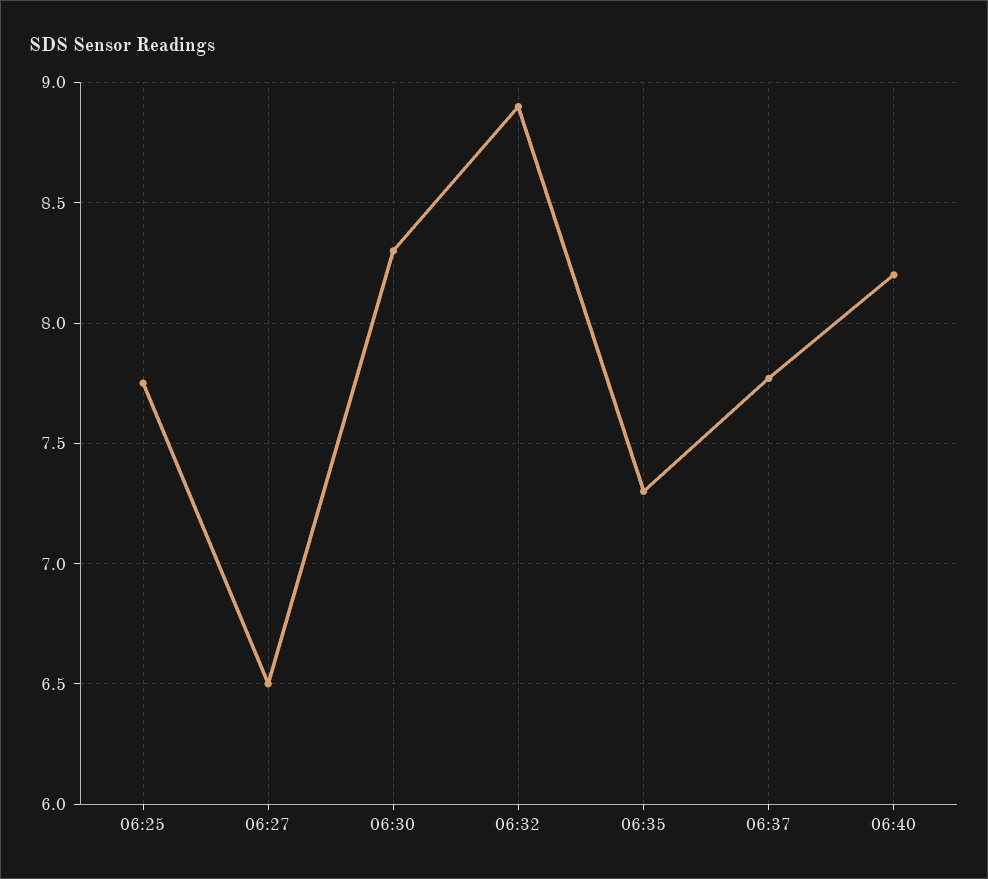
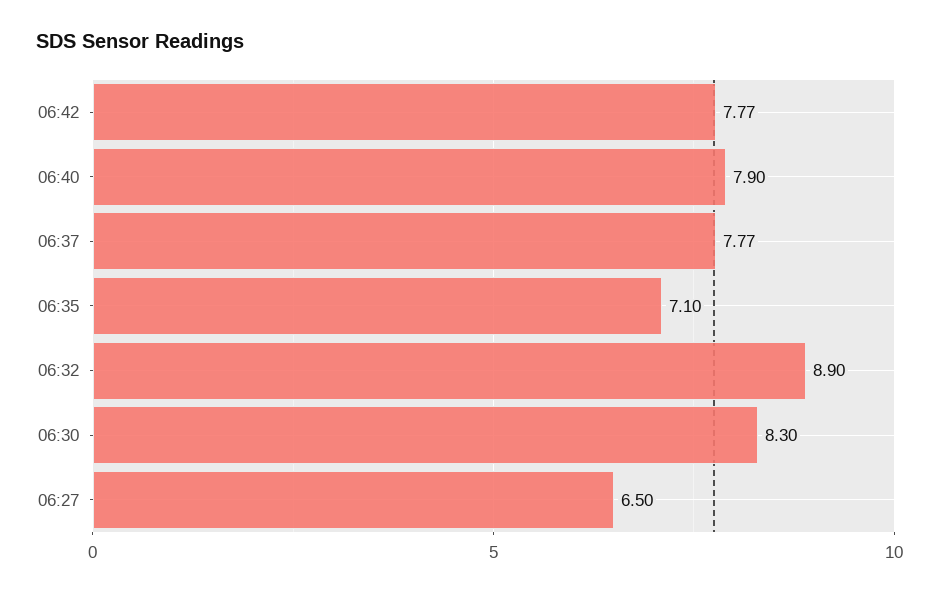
06:25: 7.75 -> none
06:35: 7.3 -> 7.1
06:40: 8.2 -> 7.9
06:42: none -> 7.77

